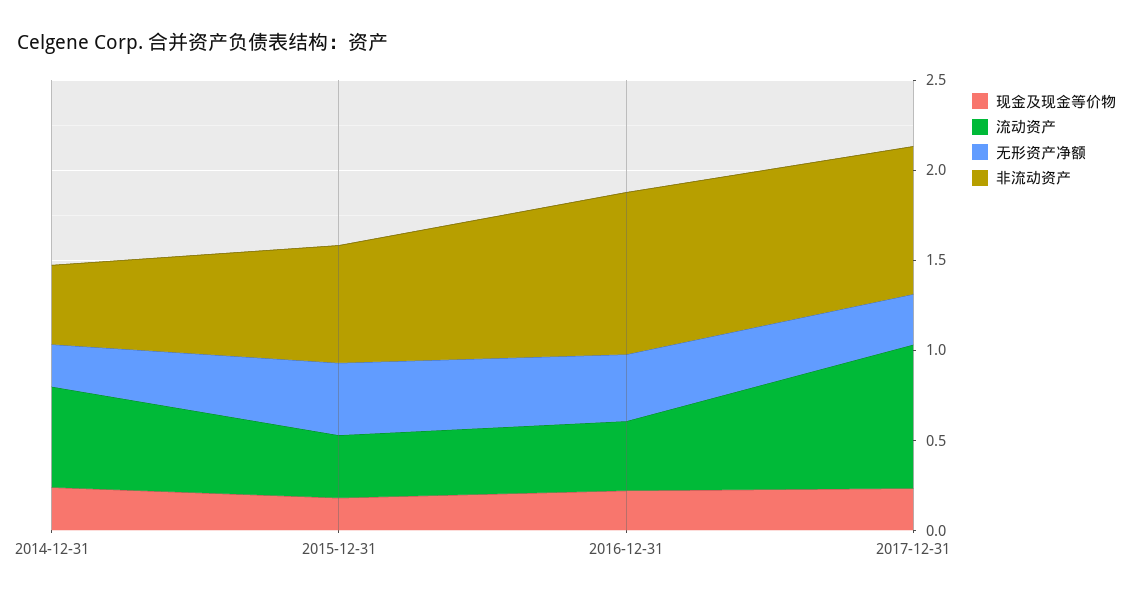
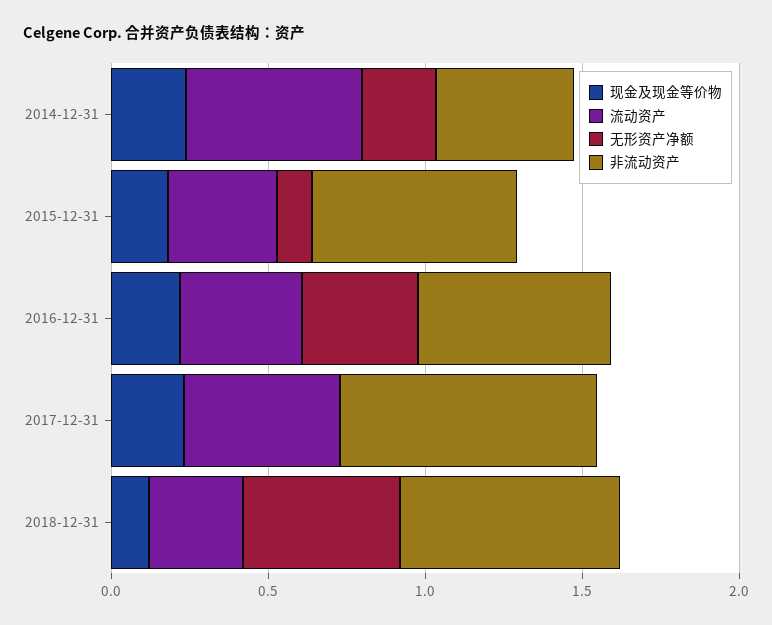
无形资产净额, 2015-12-31: 0.4 -> 0.1
非流动资产, 2016-12-31: 0.9 -> 0.6
流动资产, 2017-12-31: 0.8 -> 0.5
无形资产净额, 2017-12-31: 0.3 -> 0
现金及现金等价物, 2018-12-31: none -> 0.1
流动资产, 2018-12-31: none -> 0.3
无形资产净额, 2018-12-31: none -> 0.5
非流动资产, 2018-12-31: none -> 0.7

